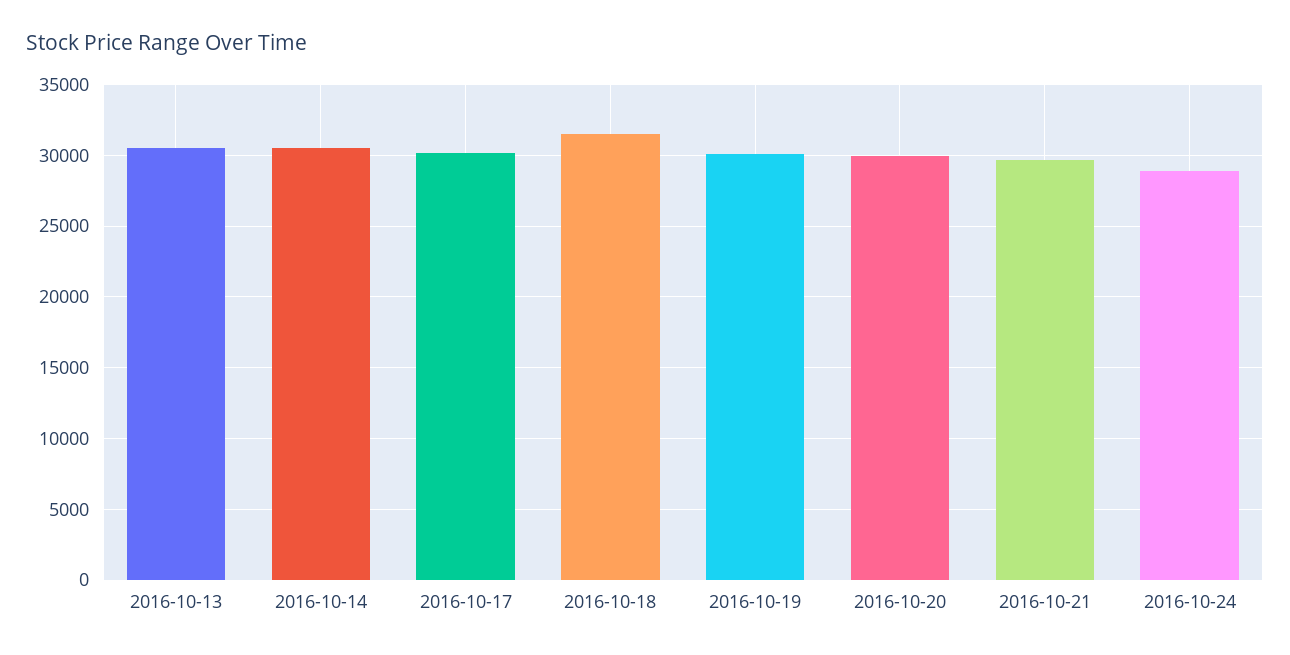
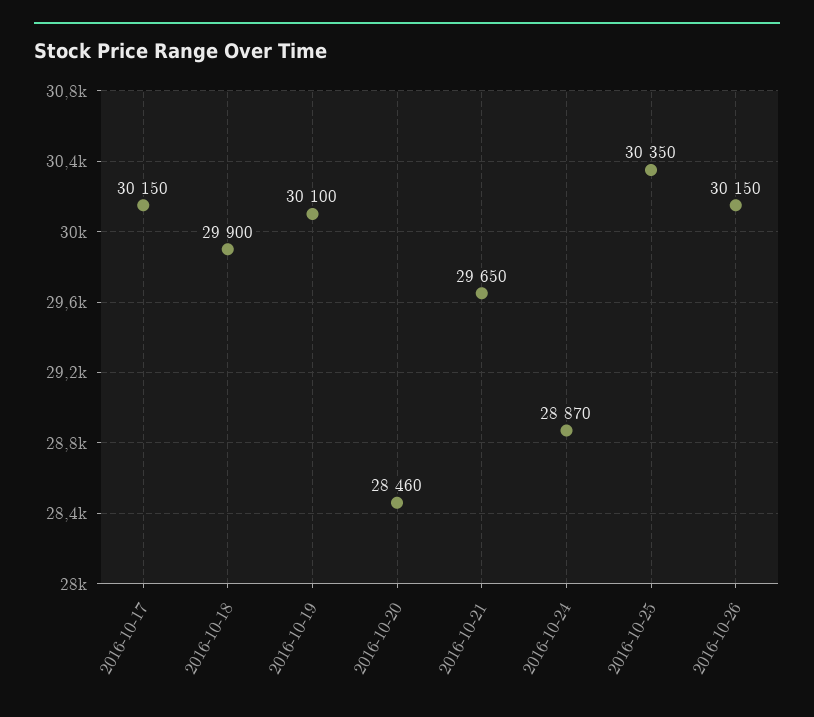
2016-10-13: 30500 -> none
2016-10-14: 30500 -> none
2016-10-18: 31500 -> 29900
2016-10-20: 30000 -> 28460
2016-10-25: none -> 30350
2016-10-26: none -> 30150

